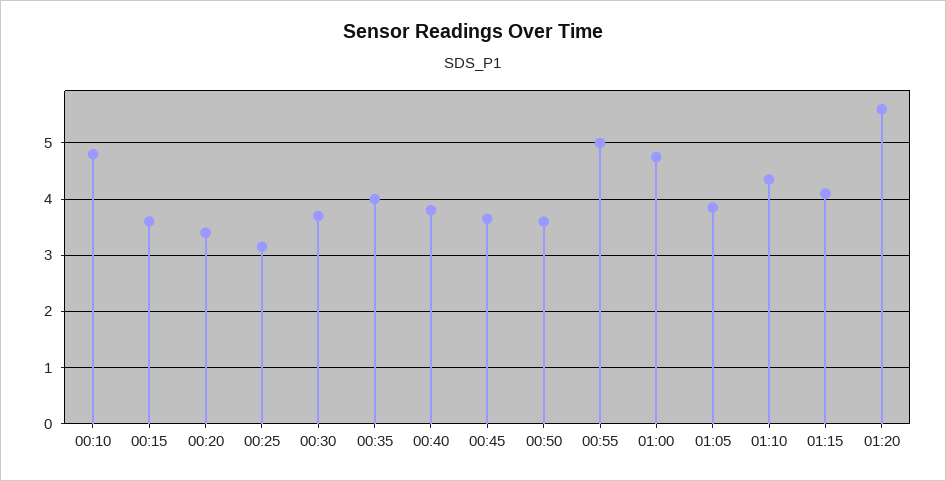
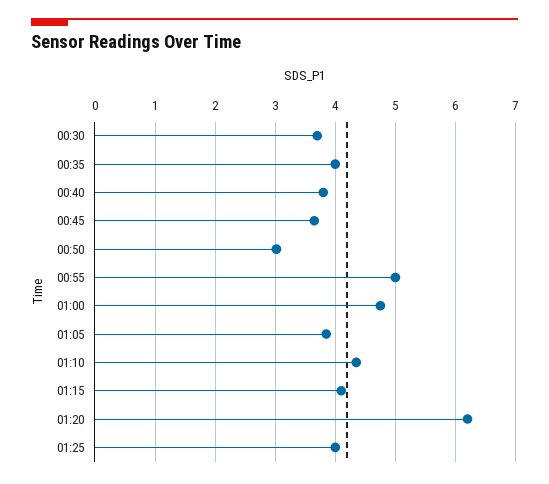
00:10: 4.8 -> none
00:15: 3.6 -> none
00:20: 3.4 -> none
00:25: 3.2 -> none
00:50: 3.6 -> 3
01:20: 5.6 -> 6.2
01:25: none -> 4

